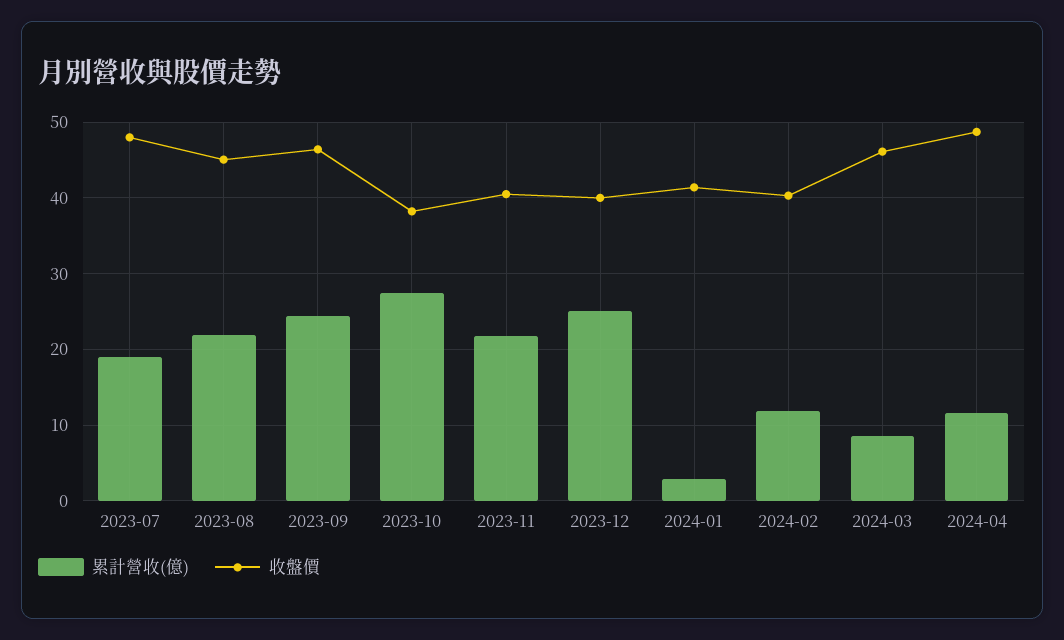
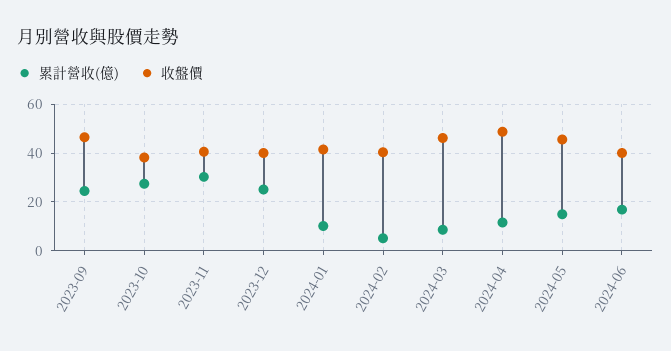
累計營收(億), 2023-07: 19 -> none
收盤價, 2023-07: 48 -> none
累計營收(億), 2023-08: 22 -> none
收盤價, 2023-08: 45 -> none
累計營收(億), 2023-11: 22 -> 30
累計營收(億), 2024-01: 3 -> 10
累計營收(億), 2024-02: 12 -> 5
累計營收(億), 2024-05: none -> 15
收盤價, 2024-05: none -> 45
累計營收(億), 2024-06: none -> 17.5
收盤價, 2024-06: none -> 40

